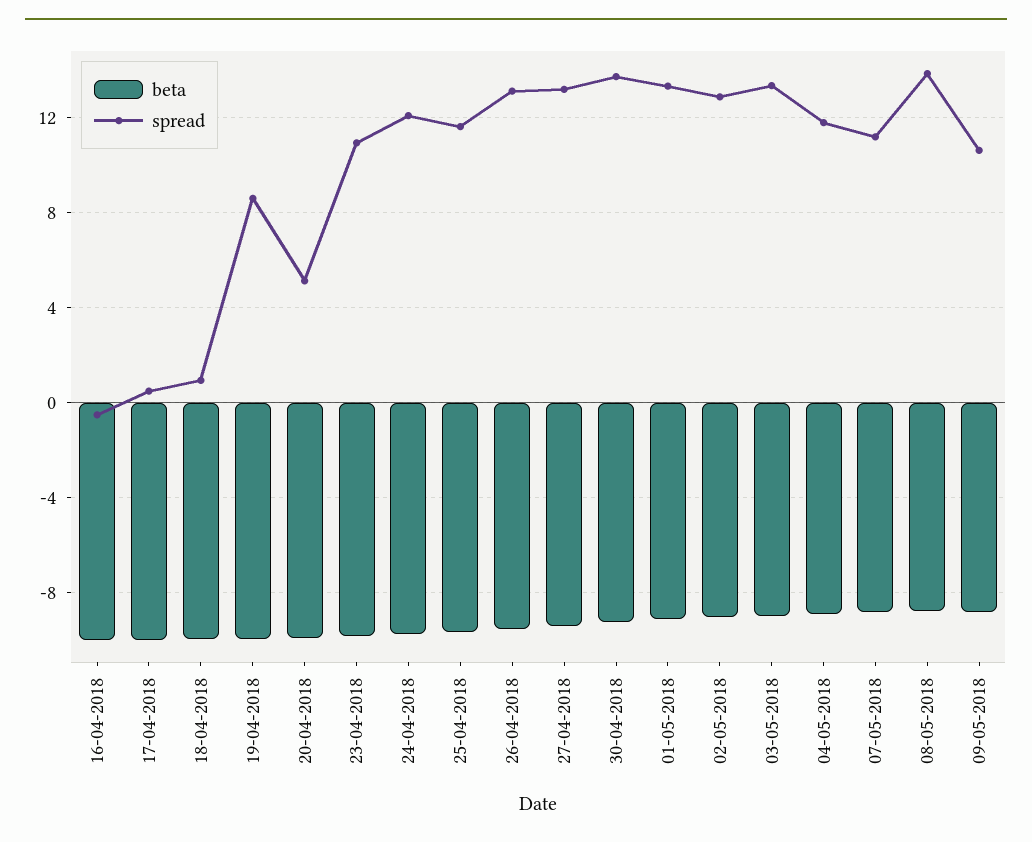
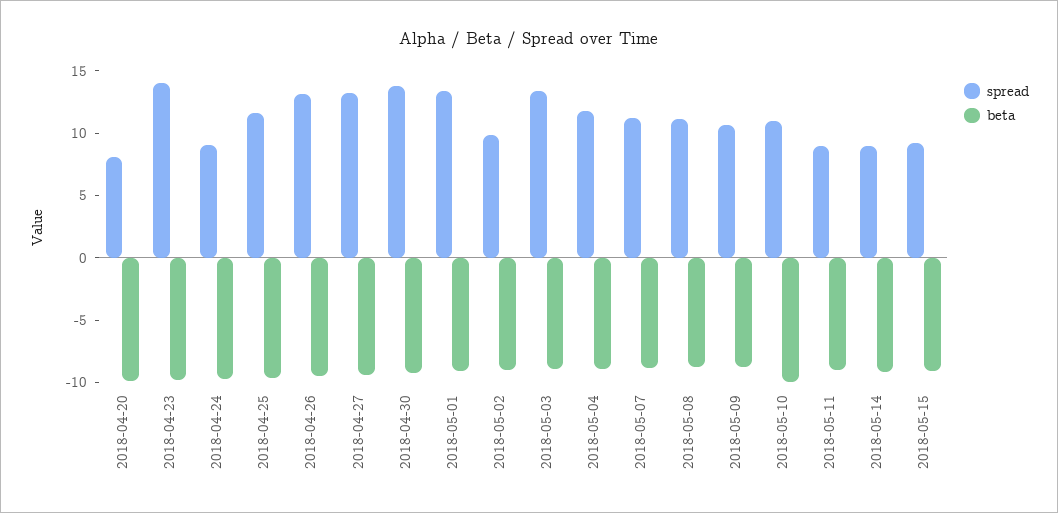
beta, 16-04-2018: -10 -> none
spread, 16-04-2018: -0.5 -> none
beta, 17-04-2018: -10 -> none
spread, 17-04-2018: 0.5 -> none
beta, 18-04-2018: -10 -> none
spread, 18-04-2018: 1 -> none
beta, 19-04-2018: -10 -> none
spread, 19-04-2018: 8.5 -> none
spread, 20-04-2018: 5 -> 8
spread, 23-04-2018: 11 -> 14
spread, 24-04-2018: 12 -> 9
spread, 02-05-2018: 13 -> 10
spread, 08-05-2018: 14 -> 11
spread, 2018-05-10: none -> 11
beta, 2018-05-10: none -> -10
spread, 2018-05-11: none -> 9
beta, 2018-05-11: none -> -9
spread, 2018-05-14: none -> 9
beta, 2018-05-14: none -> -9
spread, 2018-05-15: none -> 9
beta, 2018-05-15: none -> -9

